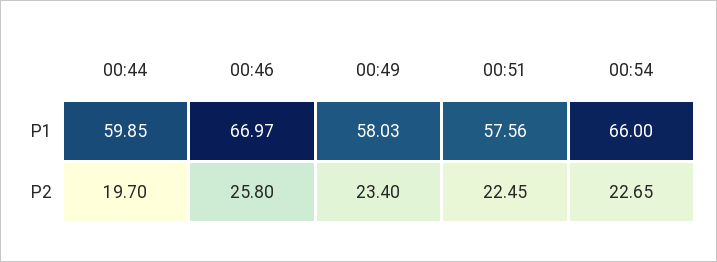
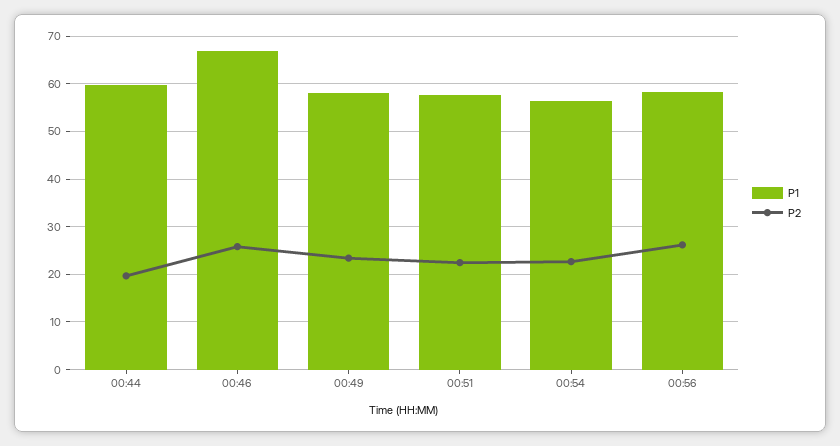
P1, 00:54: 66 -> 56
P1, 00:56: none -> 58
P2, 00:56: none -> 26

